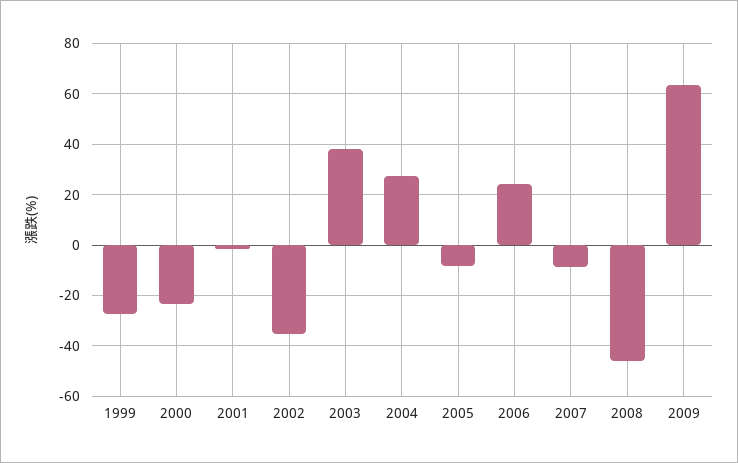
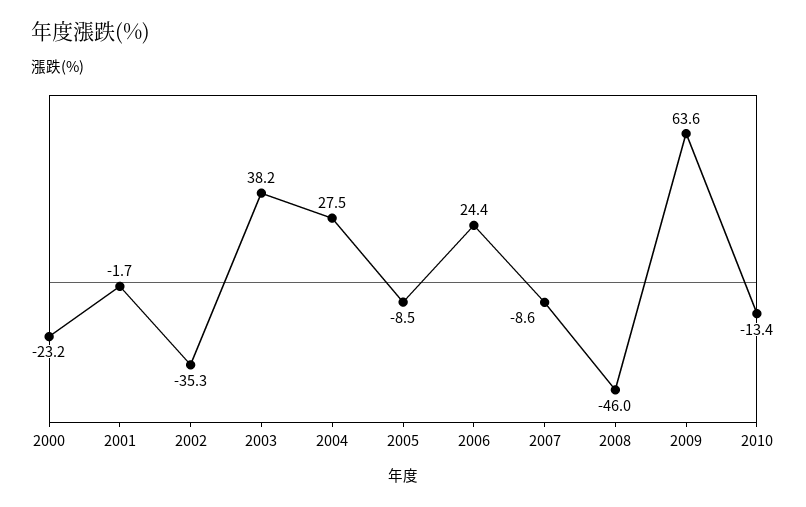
1999: -27.5 -> none
2010: none -> -13.4

